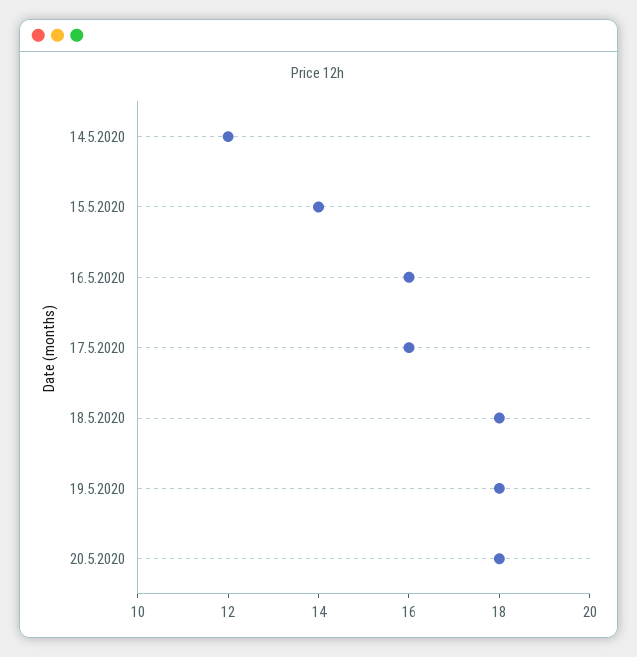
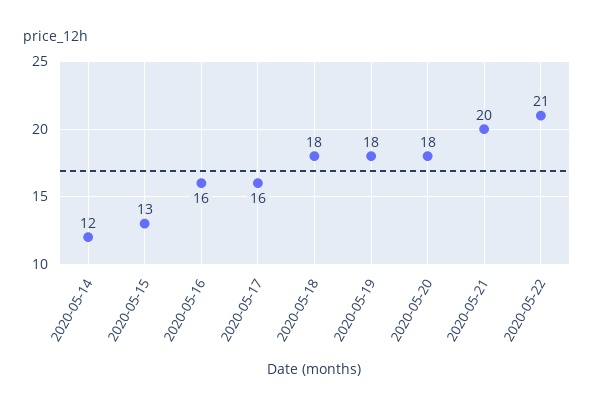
15.5.2020: 14 -> 13
2020-05-21: none -> 20
2020-05-22: none -> 21

